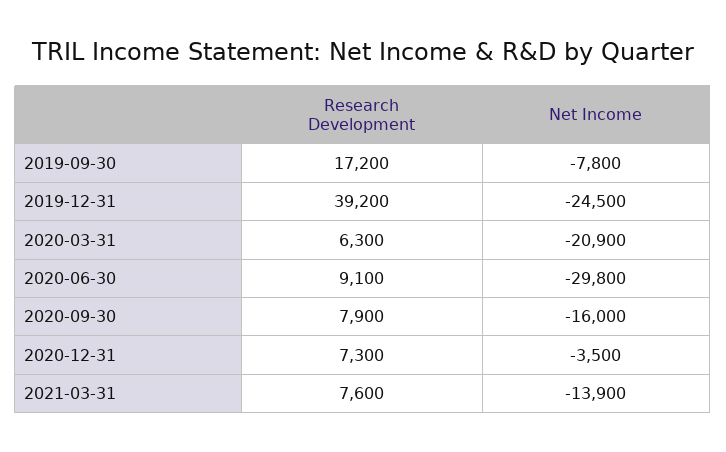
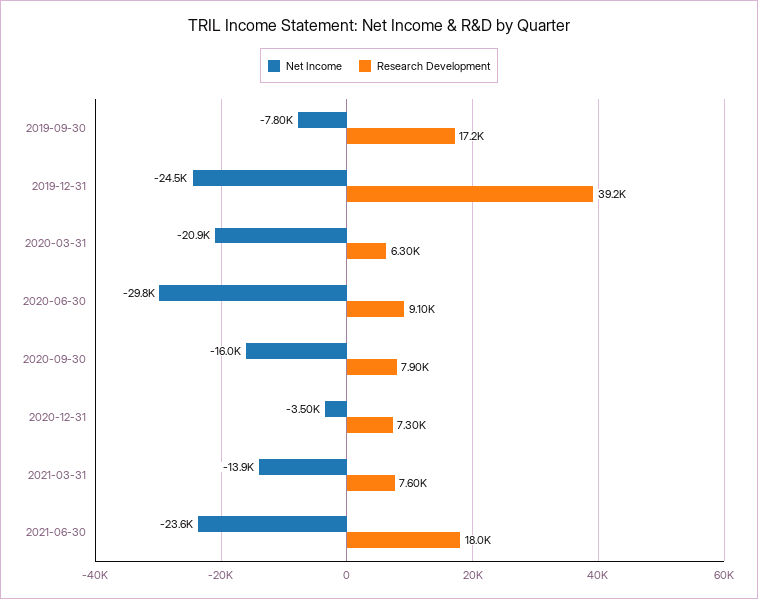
Net Income, 2021-06-30: none -> -23600
Research Development, 2021-06-30: none -> 18000

